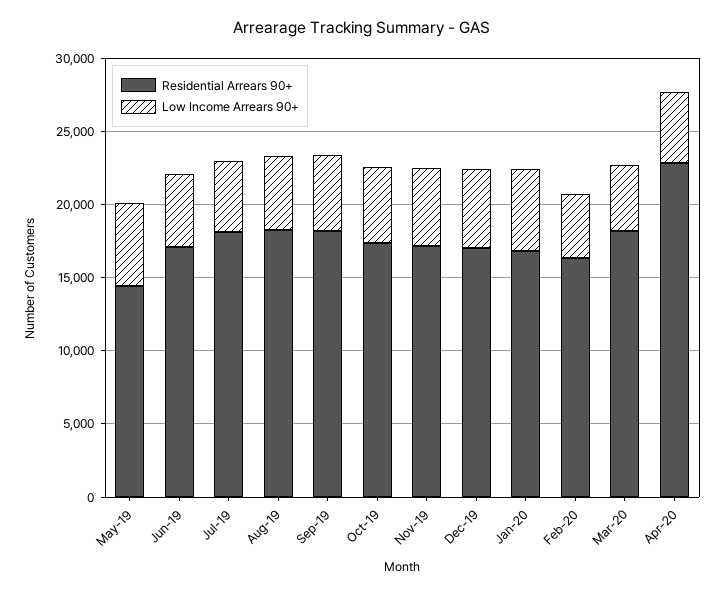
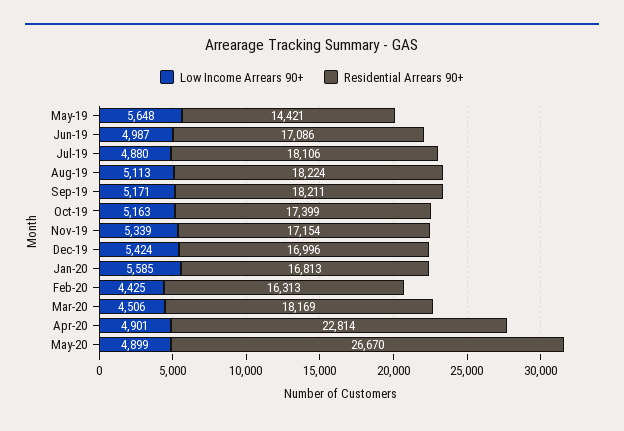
Low Income Arrears 90+, May-20: none -> 4899
Residential Arrears 90+, May-20: none -> 26670

